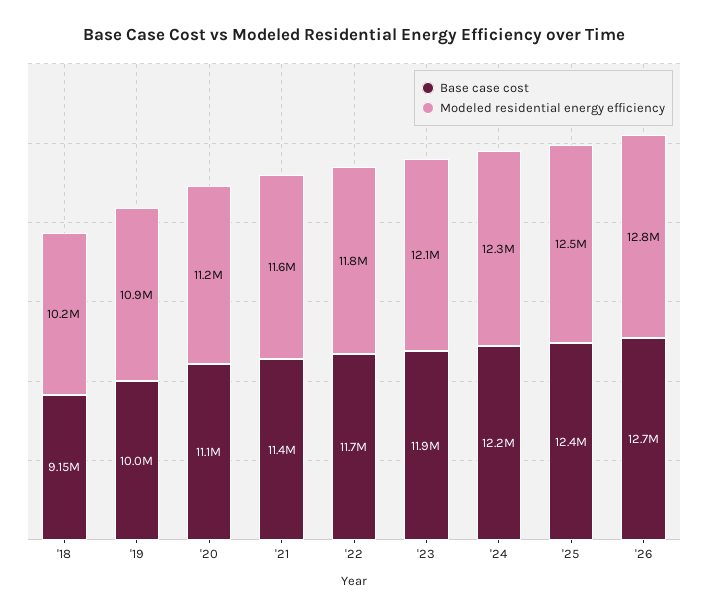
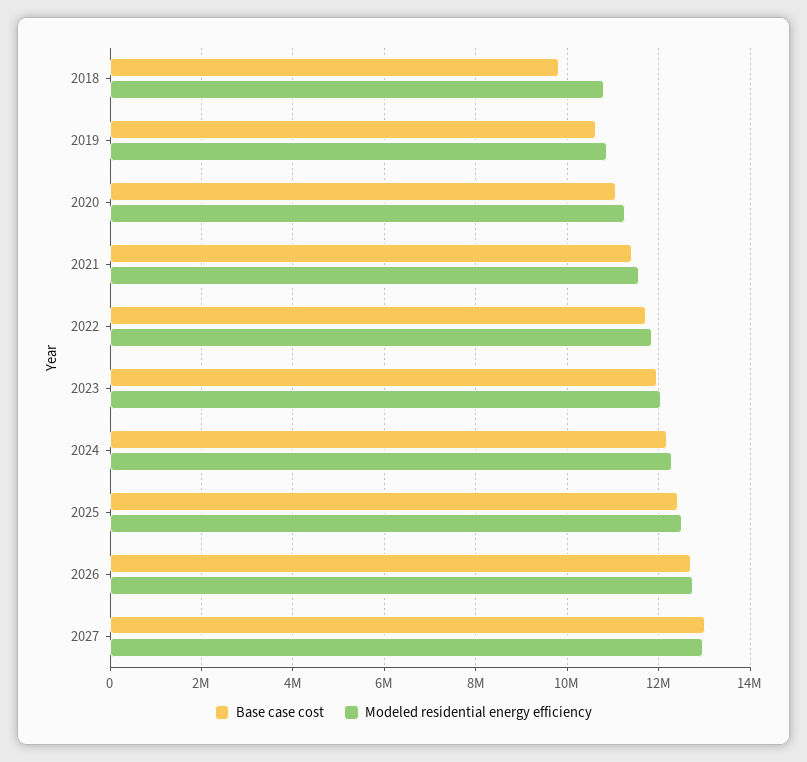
Base case cost, '18: 9150000 -> 9800000
Modeled residential energy efficiency, '18: 10200000 -> 10800000
Base case cost, '19: 10000000 -> 10600000
Base case cost, 2027: none -> 13000000
Modeled residential energy efficiency, 2027: none -> 13000000

